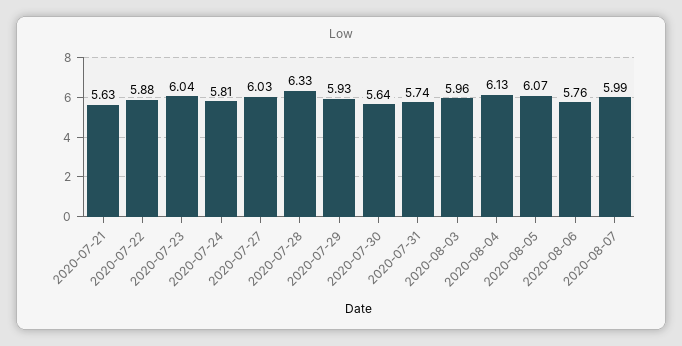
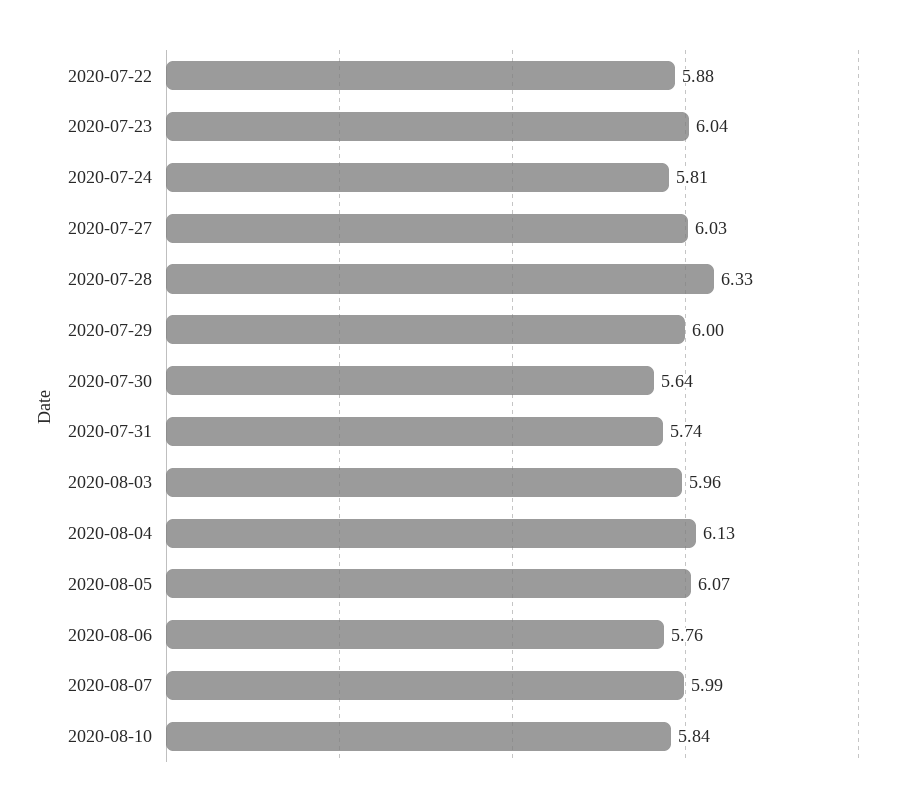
2020-07-21: 5.63 -> none
2020-07-29: 5.93 -> 6
2020-08-10: none -> 5.84

